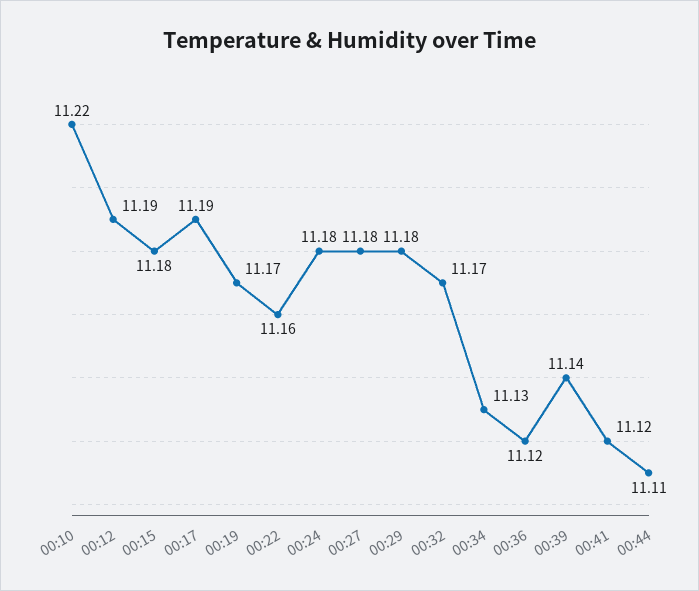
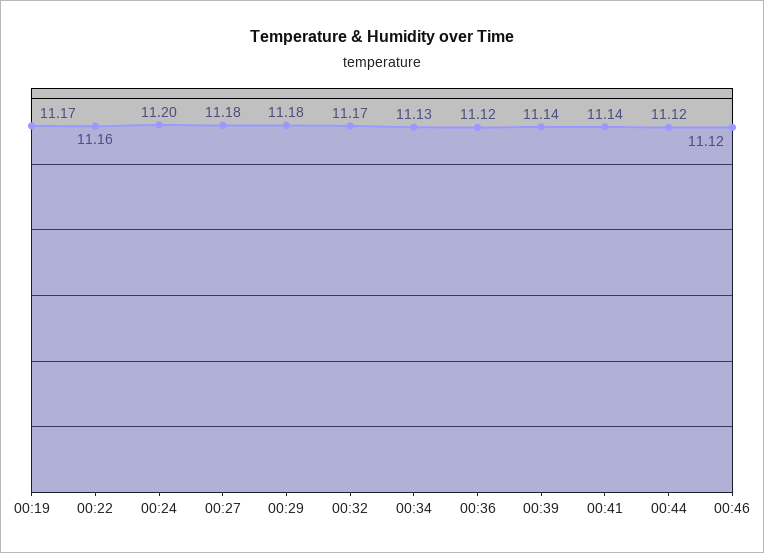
00:10: 11.22 -> none
00:12: 11.19 -> none
00:15: 11.18 -> none
00:17: 11.19 -> none
00:24: 11.18 -> 11.2
00:41: 11.12 -> 11.14
00:44: 11.11 -> 11.12
00:46: none -> 11.12

